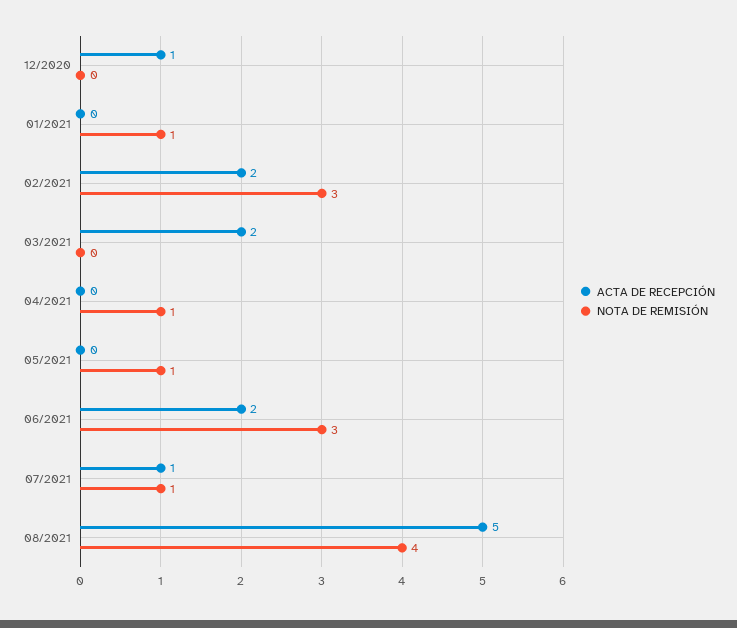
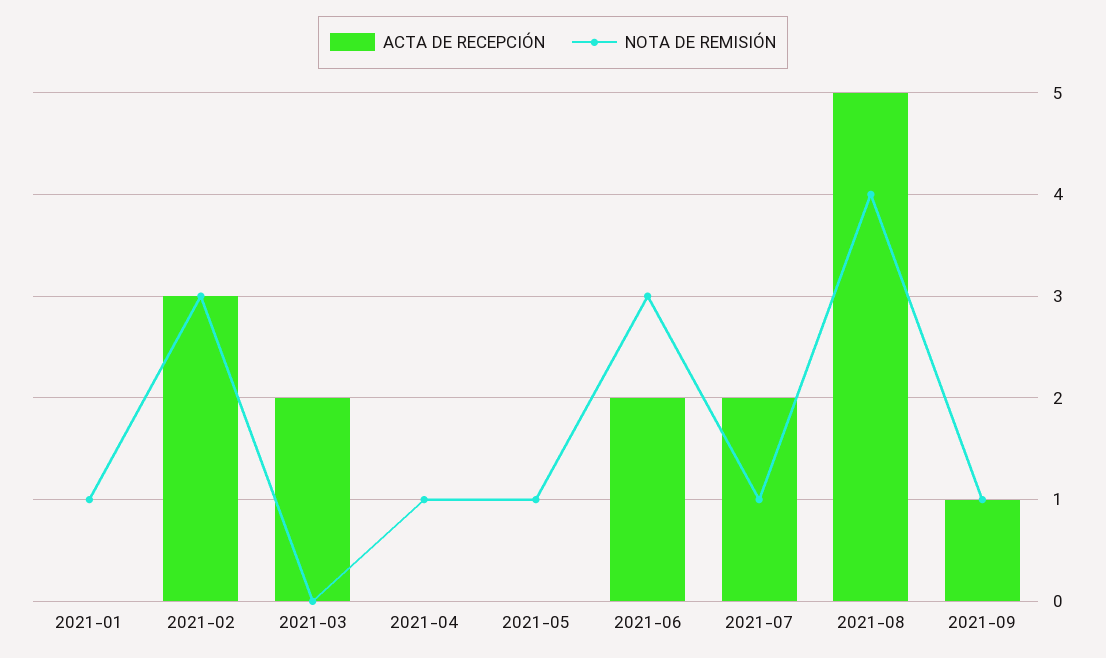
ACTA DE RECEPCIÓN, 12/2020: 1 -> none
NOTA DE REMISIÓN, 12/2020: 0 -> none
ACTA DE RECEPCIÓN, 02/2021: 2 -> 3
ACTA DE RECEPCIÓN, 07/2021: 1 -> 2
ACTA DE RECEPCIÓN, 2021-09: none -> 1
NOTA DE REMISIÓN, 2021-09: none -> 1

